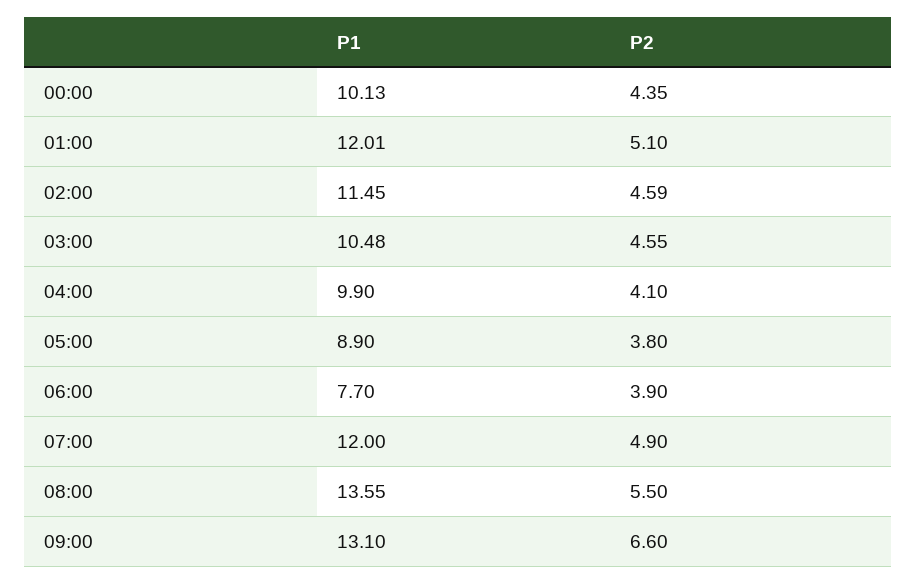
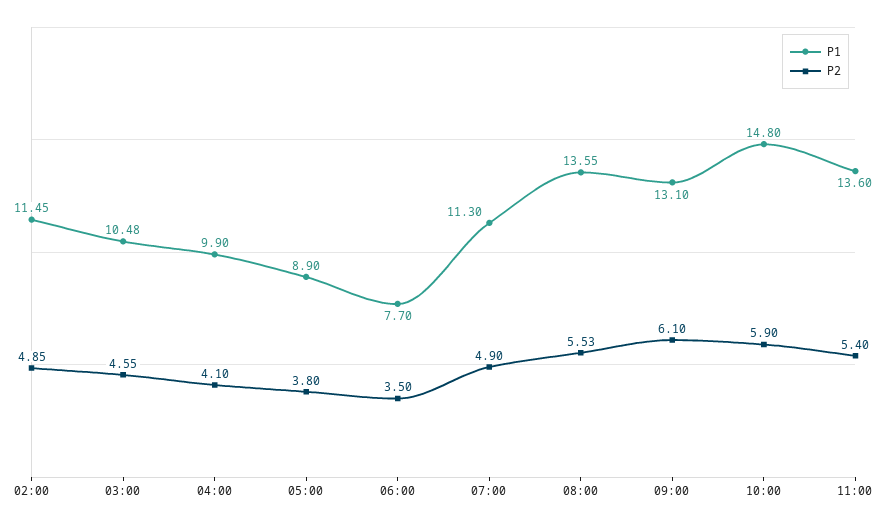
P1, 00:00: 10.13 -> none
P2, 00:00: 4.35 -> none
P1, 01:00: 12.01 -> none
P2, 01:00: 5.1 -> none
P2, 02:00: 4.59 -> 4.85
P2, 06:00: 3.9 -> 3.5
P1, 07:00: 12 -> 11.3
P2, 08:00: 5.5 -> 5.53
P2, 09:00: 6.6 -> 6.1
P1, 10:00: none -> 14.8
P2, 10:00: none -> 5.9
P1, 11:00: none -> 13.6
P2, 11:00: none -> 5.4

